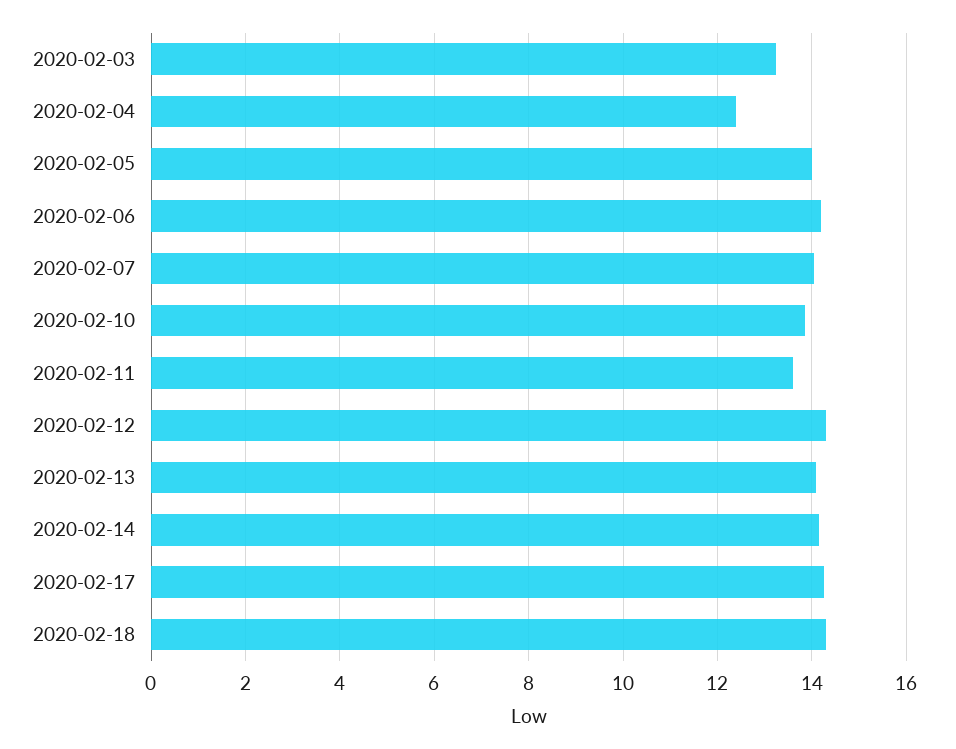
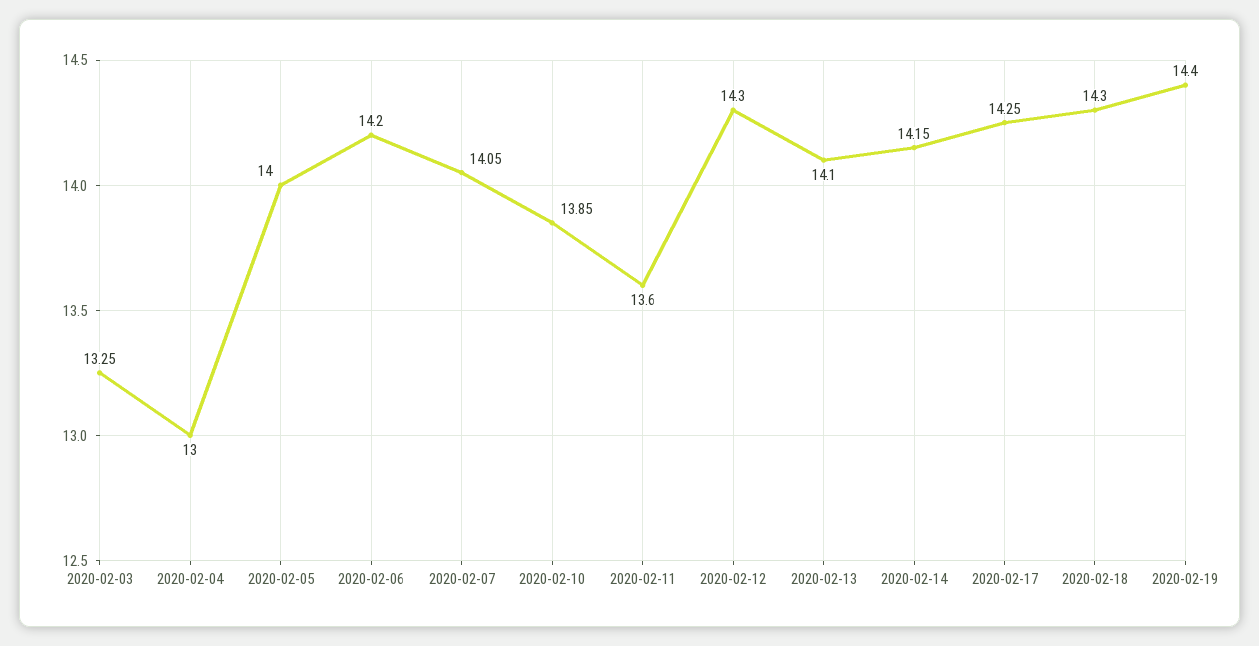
2020-02-04: 12.4 -> 13
2020-02-19: none -> 14.4

